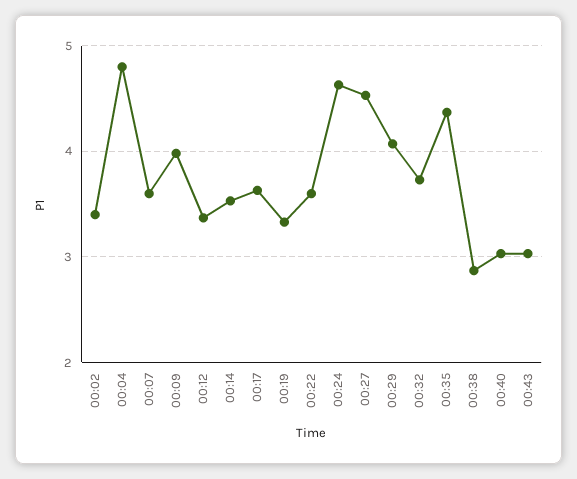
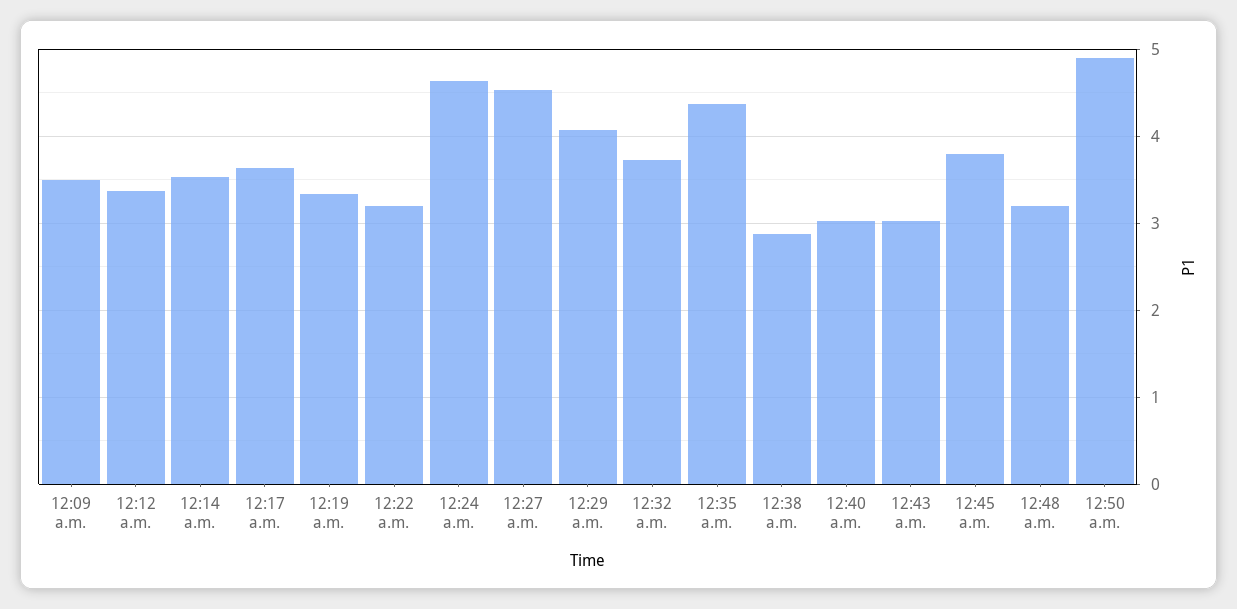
00:02: 3.4 -> none
00:04: 4.8 -> none
00:07: 3.6 -> none
00:09: 4 -> 3.5
00:22: 3.6 -> 3.2
12:45 a.m.: none -> 3.8
12:48 a.m.: none -> 3.2
12:50 a.m.: none -> 4.9

